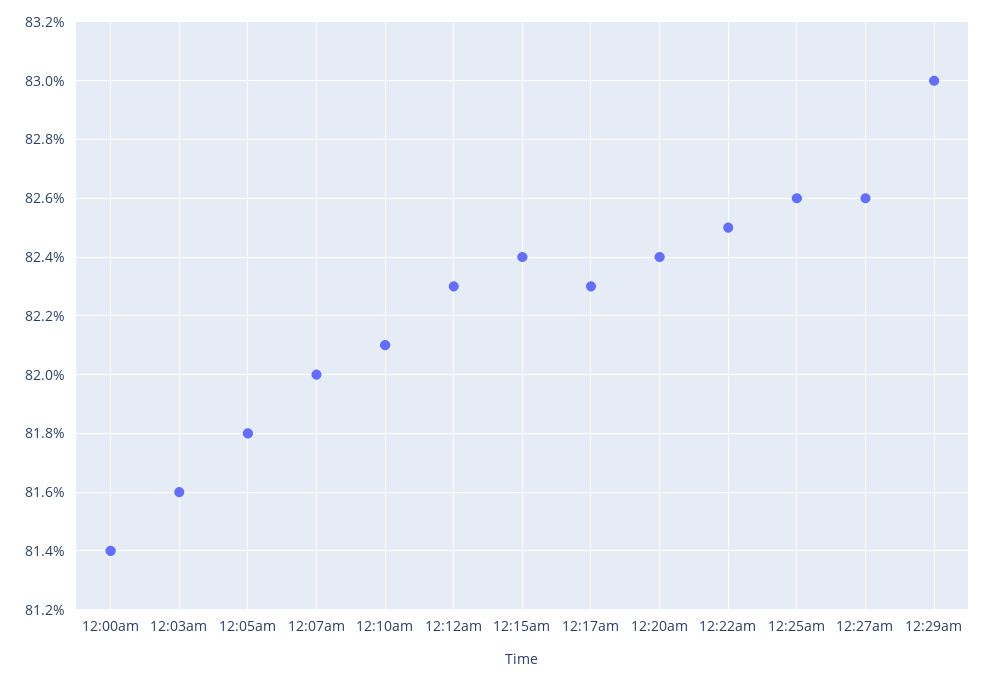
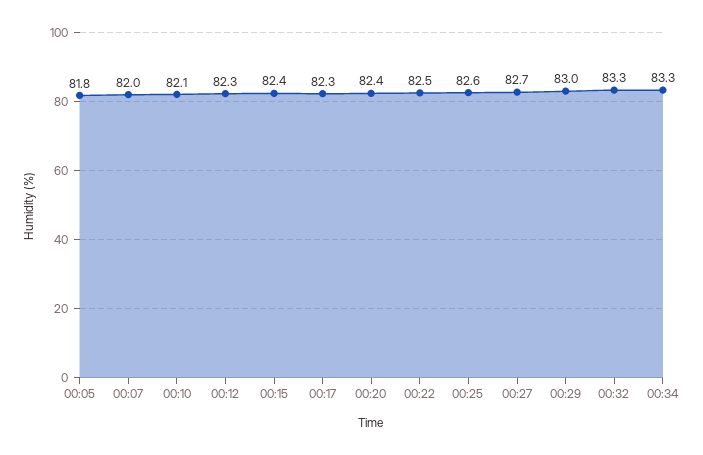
12:00am: 81.4 -> none
12:03am: 81.6 -> none
12:27am: 82.6 -> 82.7
00:32: none -> 83.3
00:34: none -> 83.3

